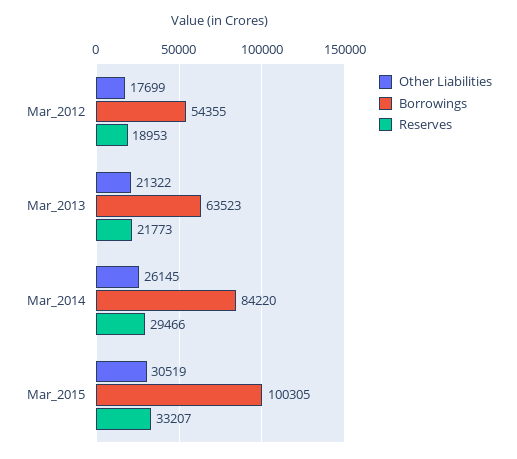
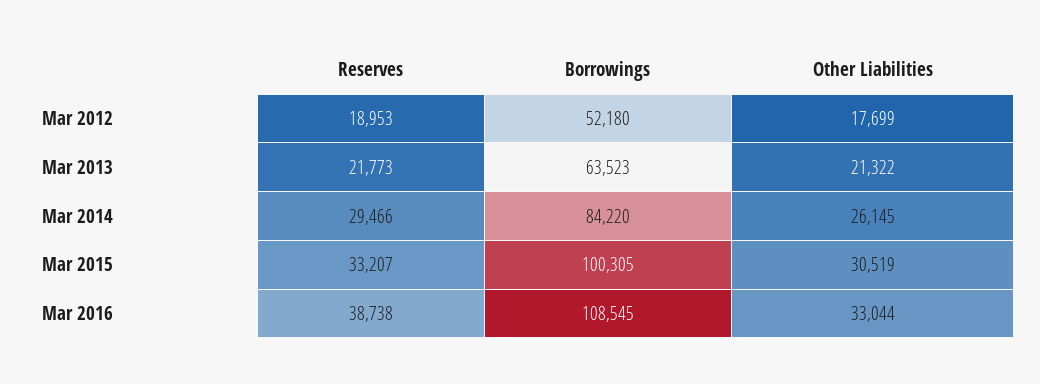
Borrowings, Mar_2012: 54355 -> 52180
Reserves, Mar 2016: none -> 38738
Borrowings, Mar 2016: none -> 108545
Other Liabilities, Mar 2016: none -> 33044

